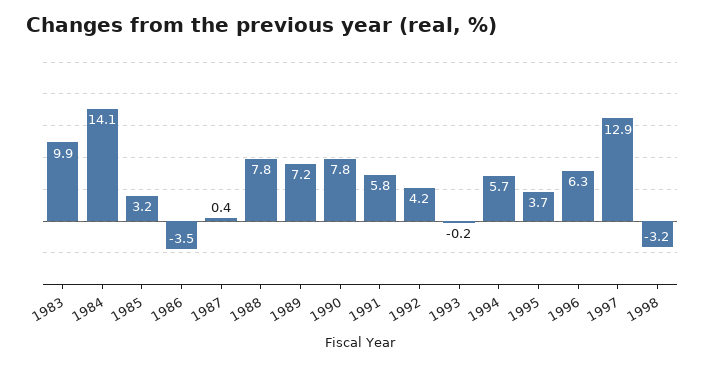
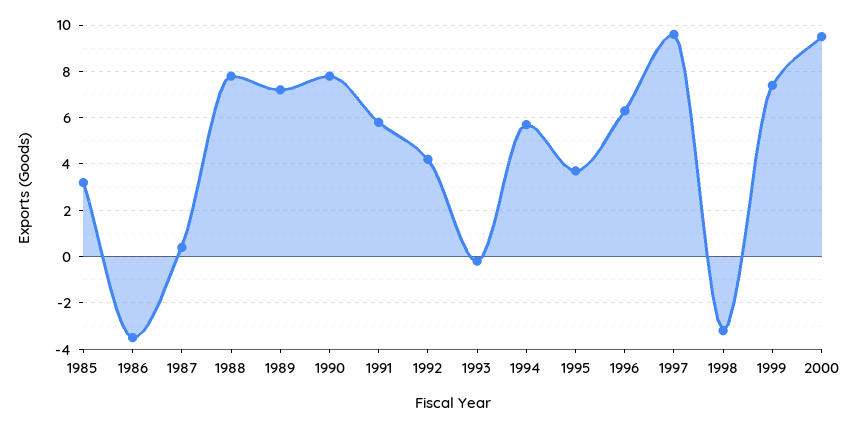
1983: 9.9 -> none
1984: 14.1 -> none
1997: 12.9 -> 9.5
1999: none -> 7.5
2000: none -> 9.5

